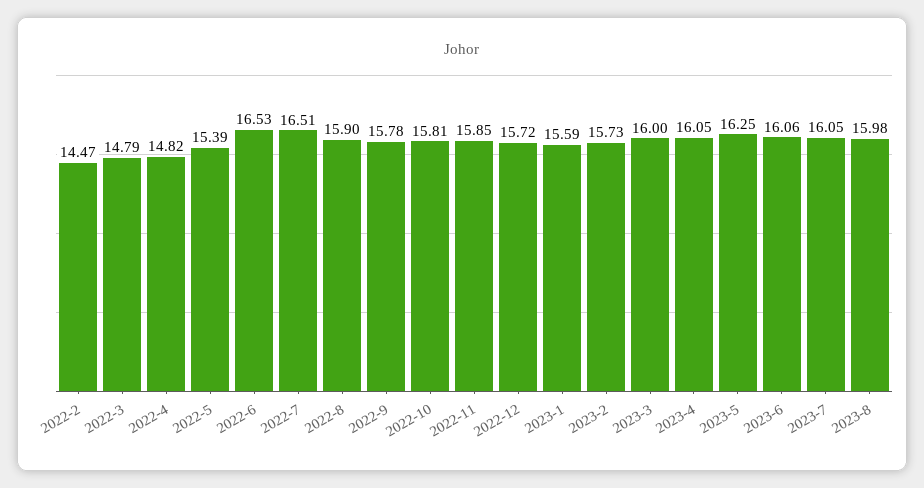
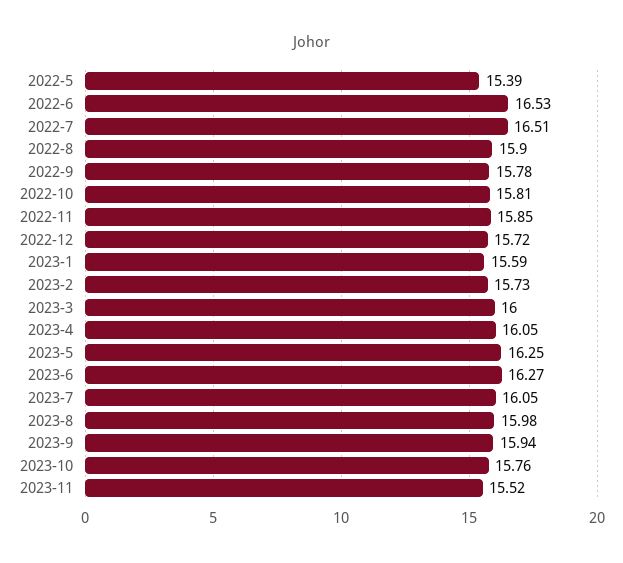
2022-2: 14.47 -> none
2022-3: 14.79 -> none
2022-4: 14.82 -> none
2023-6: 16.06 -> 16.27
2023-9: none -> 15.94
2023-10: none -> 15.76
2023-11: none -> 15.52

